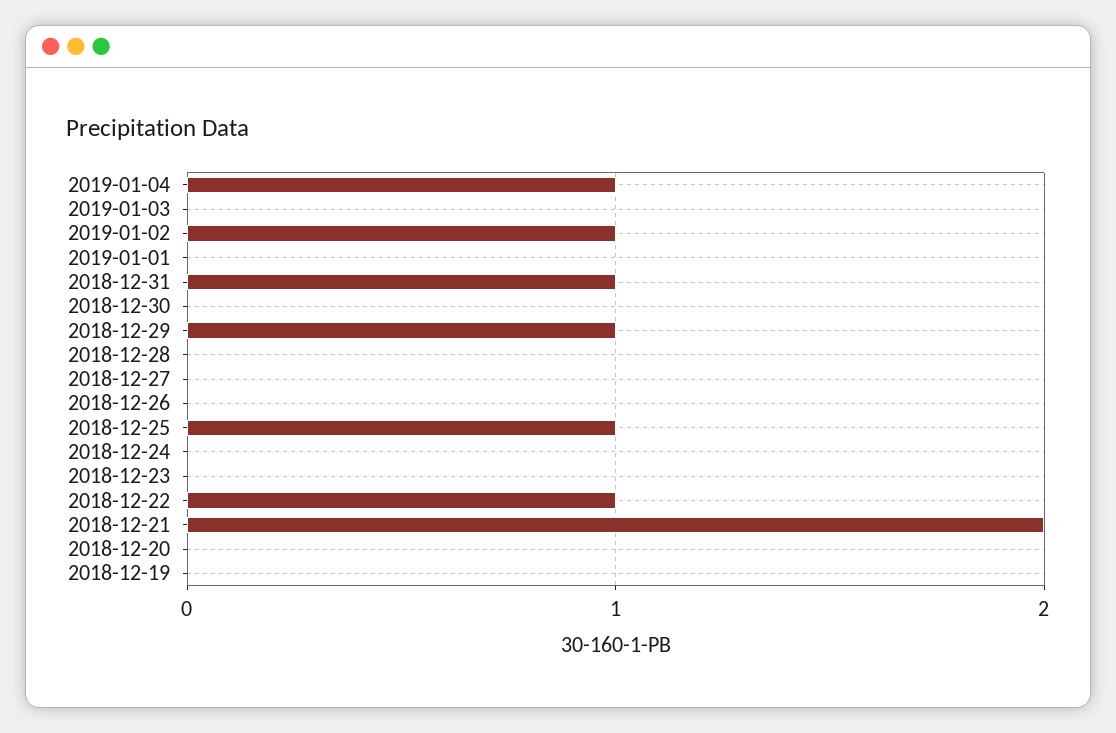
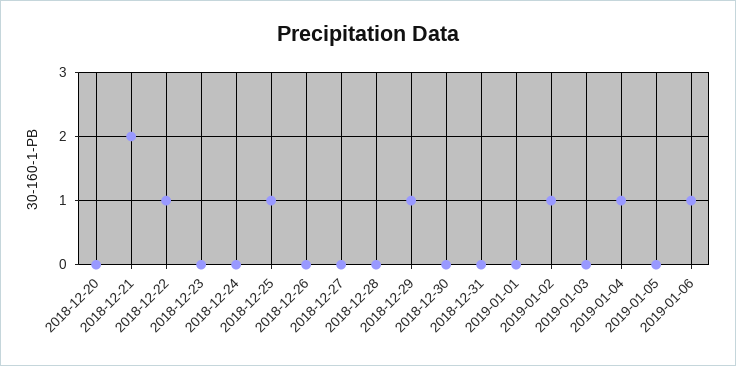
2018-12-31: 1 -> 0
2018-12-19: 0 -> none
2019-01-05: none -> 0
2019-01-06: none -> 1

